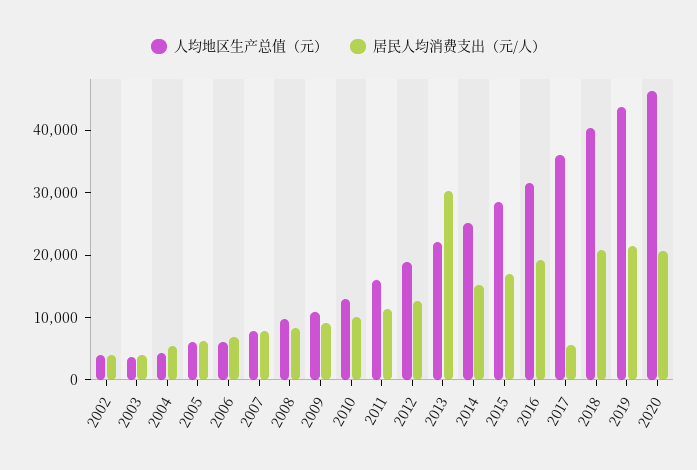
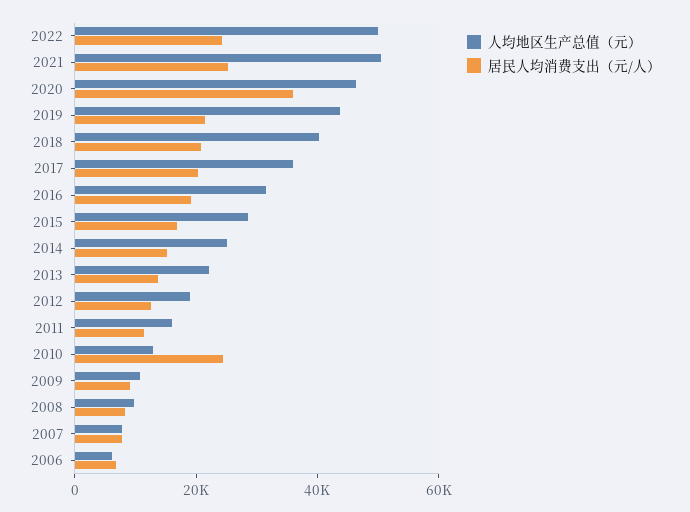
人均地区生产总值（元）, 2002: 4000 -> none
居民人均消费支出（元/人）, 2002: 4000 -> none
人均地区生产总值（元）, 2003: 4000 -> none
居民人均消费支出（元/人）, 2003: 4000 -> none
人均地区生产总值（元）, 2004: 4000 -> none
居民人均消费支出（元/人）, 2004: 6000 -> none
人均地区生产总值（元）, 2005: 6000 -> none
居民人均消费支出（元/人）, 2005: 6000 -> none
居民人均消费支出（元/人）, 2010: 10000 -> 25000
居民人均消费支出（元/人）, 2013: 30000 -> 15000
居民人均消费支出（元/人）, 2017: 6000 -> 20000
居民人均消费支出（元/人）, 2020: 20000 -> 35000
人均地区生产总值（元）, 2022: none -> 50000
居民人均消费支出（元/人）, 2022: none -> 25000
人均地区生产总值（元）, 2021: none -> 50000
居民人均消费支出（元/人）, 2021: none -> 25000

